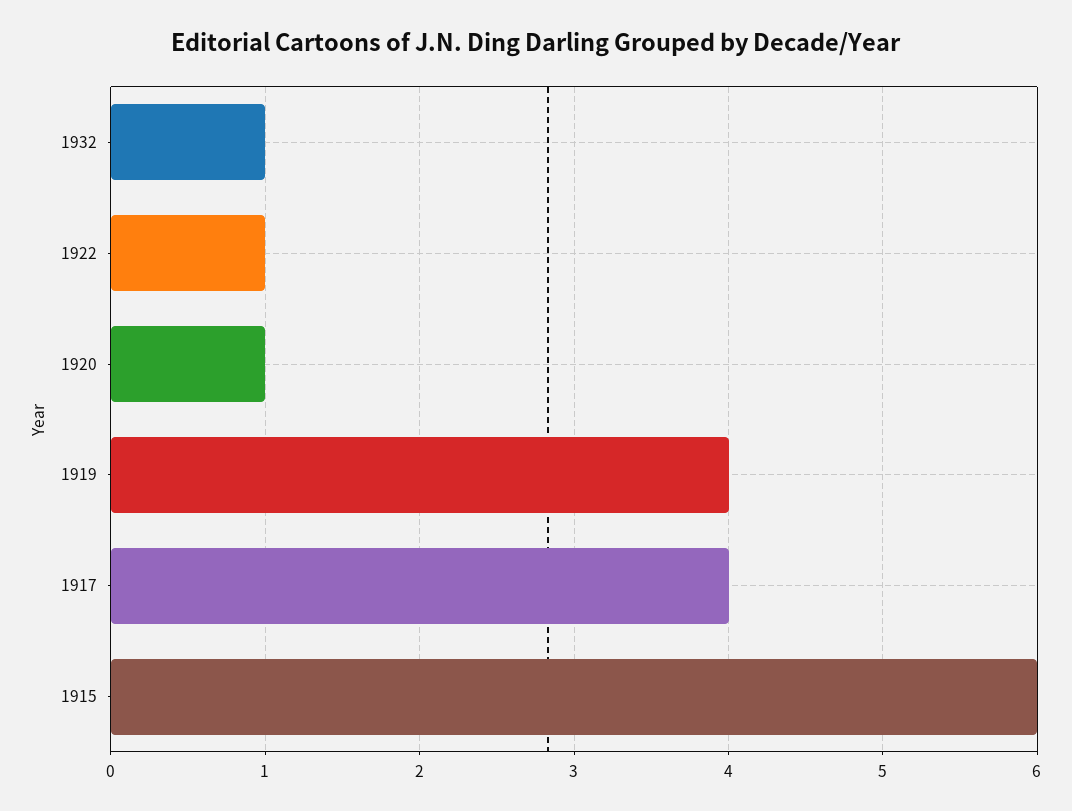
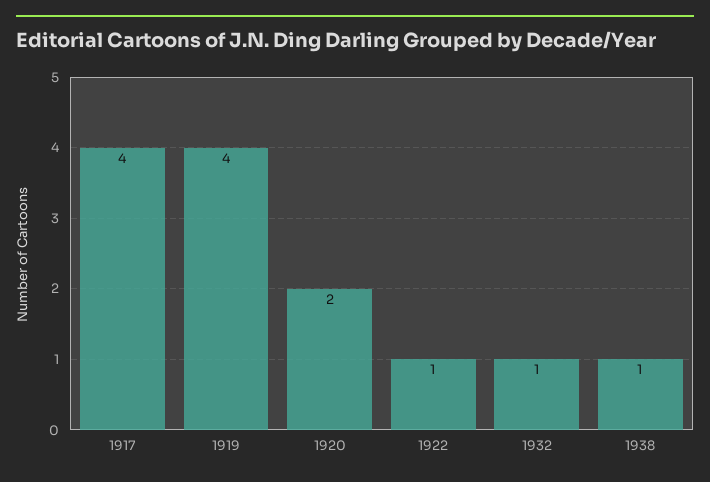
1920: 1 -> 2
1915: 6 -> none
1938: none -> 1

